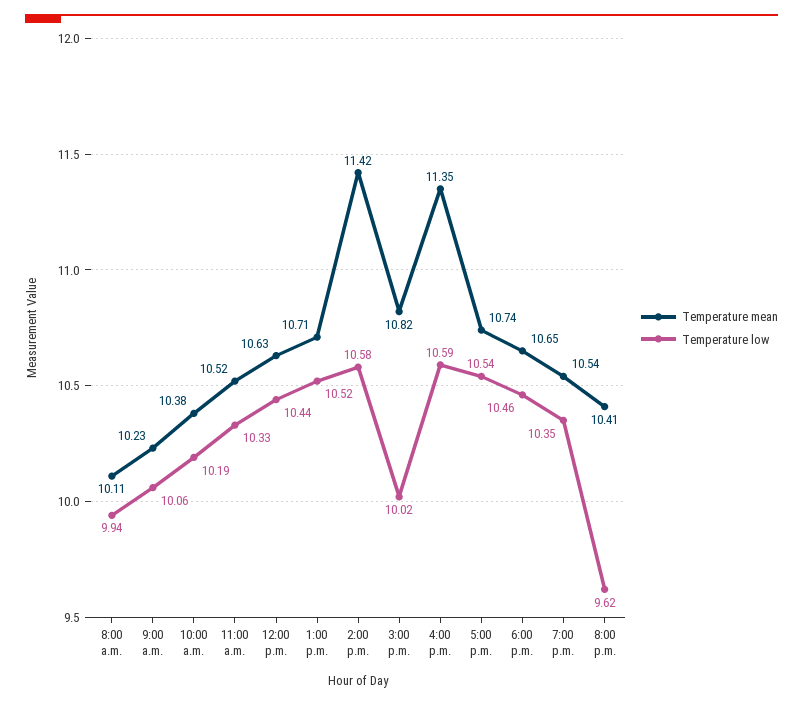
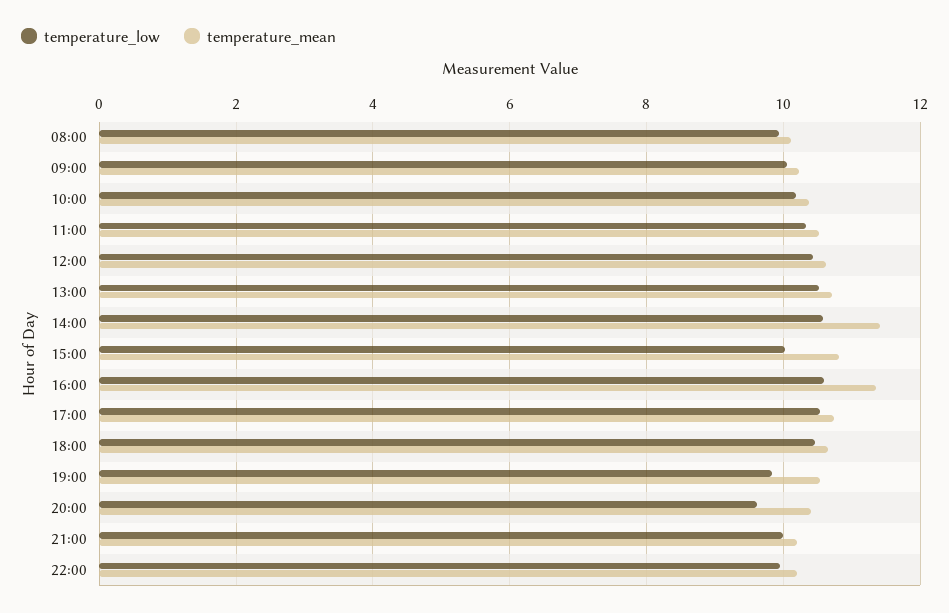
Temperature low, 7:00 p.m.: 10.35 -> 9.8
Temperature low, 21:00: none -> 10
Temperature mean, 21:00: none -> 10.2
Temperature low, 22:00: none -> 10
Temperature mean, 22:00: none -> 10.2

